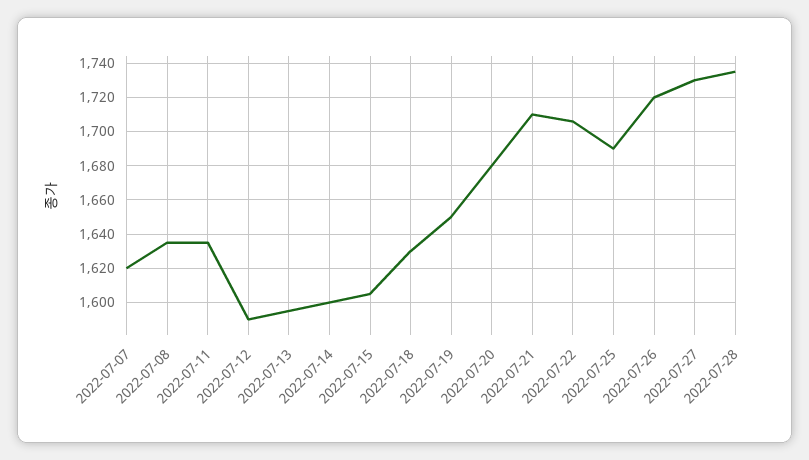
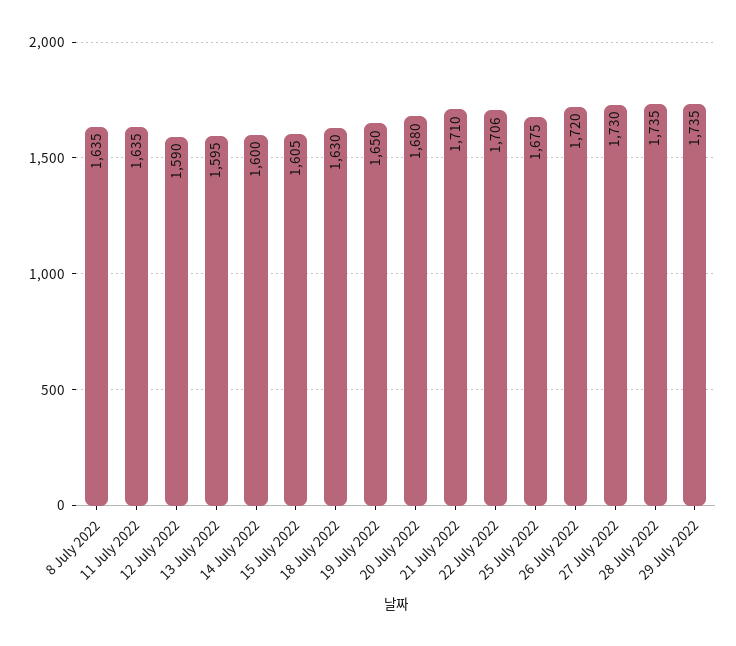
2022-07-07: 1620 -> none
2022-07-25: 1690 -> 1675
29 July 2022: none -> 1735

